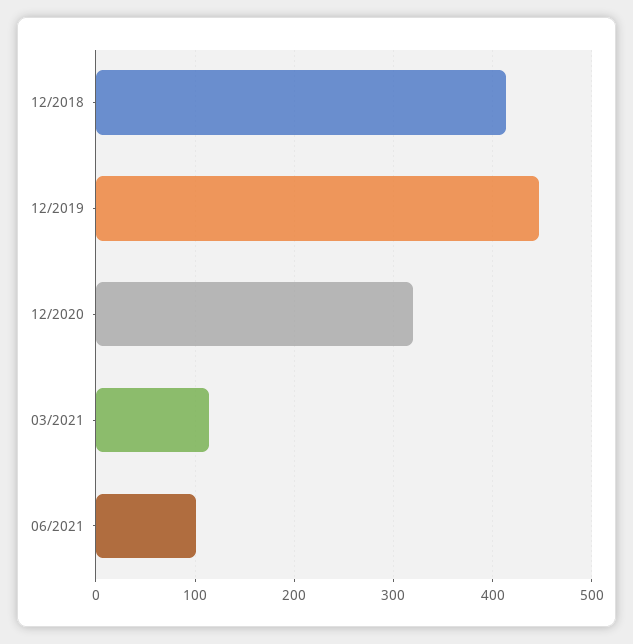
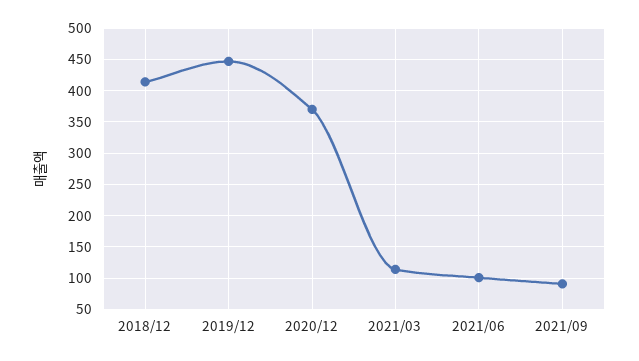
12/2020: 320 -> 370
2021/09: none -> 90

